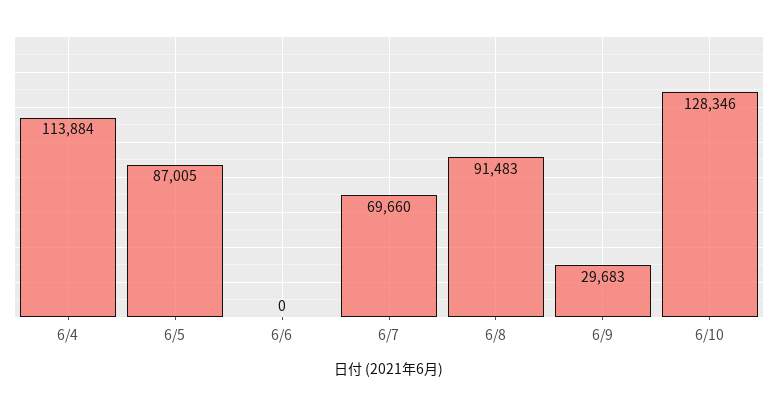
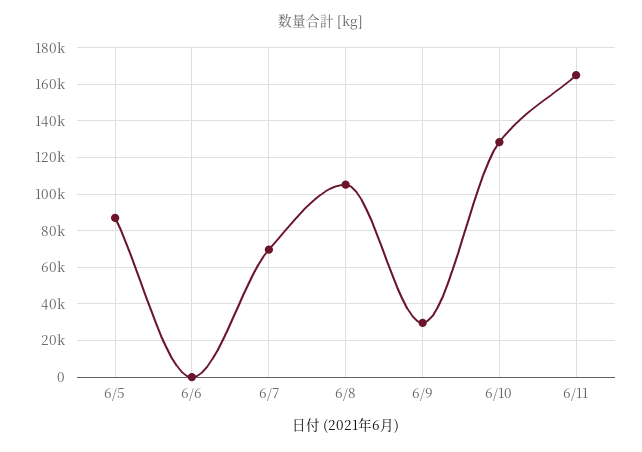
6/4: 113884 -> none
6/8: 91483 -> 105000
6/11: none -> 165000

